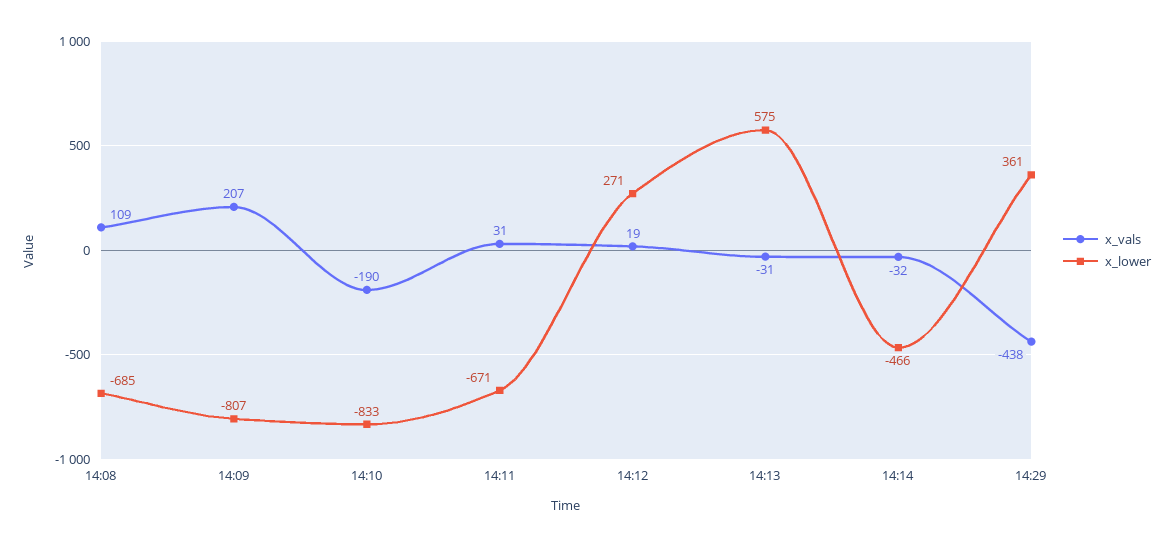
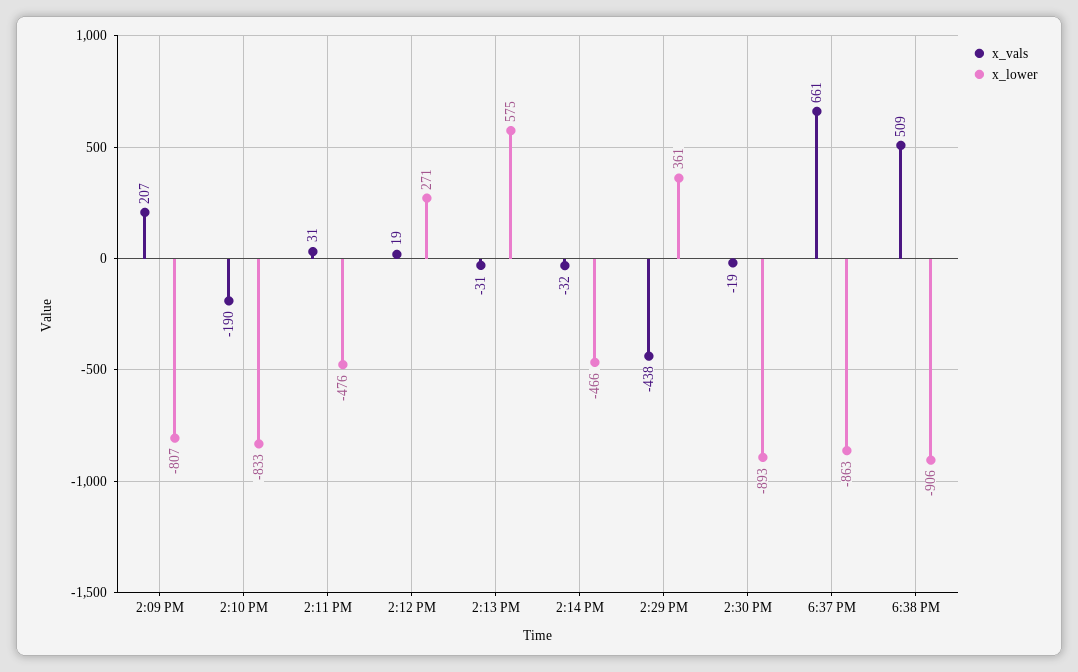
x_vals, 14:08: 109 -> none
x_lower, 14:08: -685 -> none
x_lower, 14:11: -671 -> -476
x_vals, 2:30 PM: none -> -19
x_lower, 2:30 PM: none -> -893
x_vals, 6:37 PM: none -> 661
x_lower, 6:37 PM: none -> -863
x_vals, 6:38 PM: none -> 509
x_lower, 6:38 PM: none -> -906

